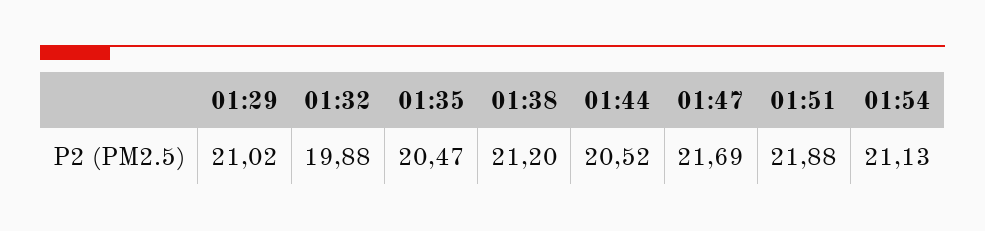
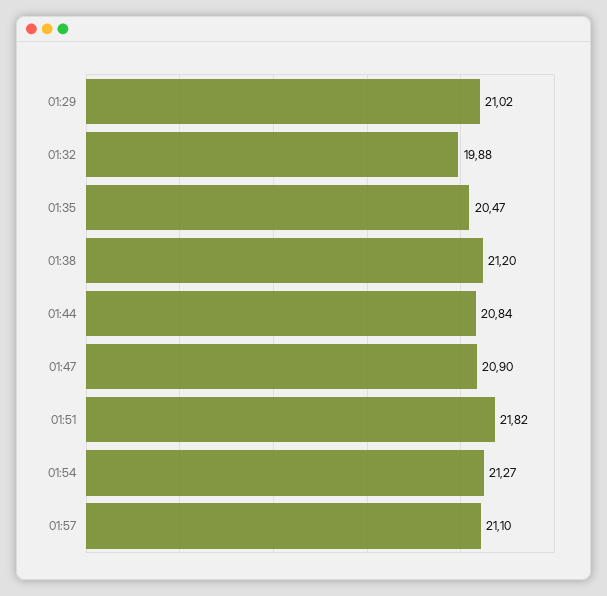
01:44: 20.52 -> 20.84
01:47: 21.69 -> 20.9
01:51: 21.88 -> 21.82
01:54: 21.13 -> 21.27
01:57: none -> 21.1

